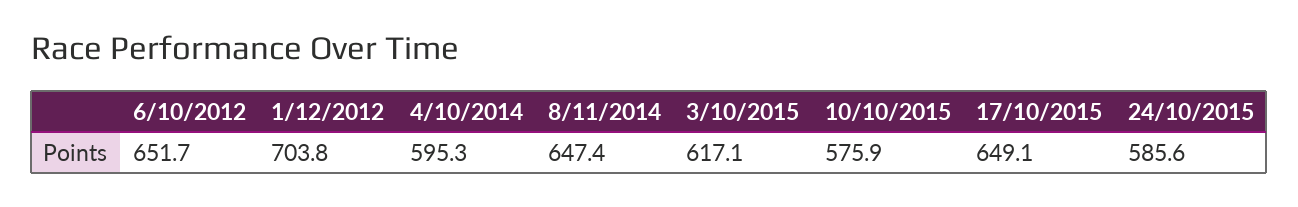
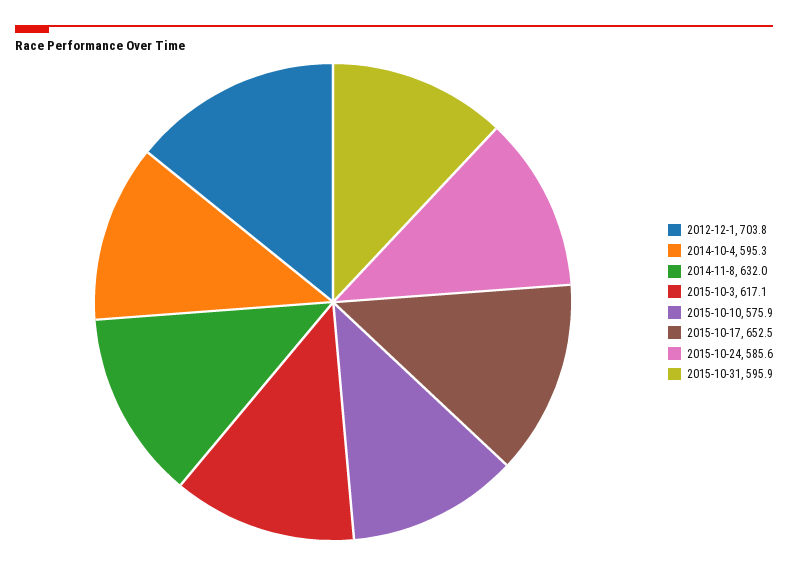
6/10/2012: 651.7 -> none
8/11/2014: 647.4 -> 632
17/10/2015: 649.1 -> 652.5
2015-10-31: none -> 595.9

